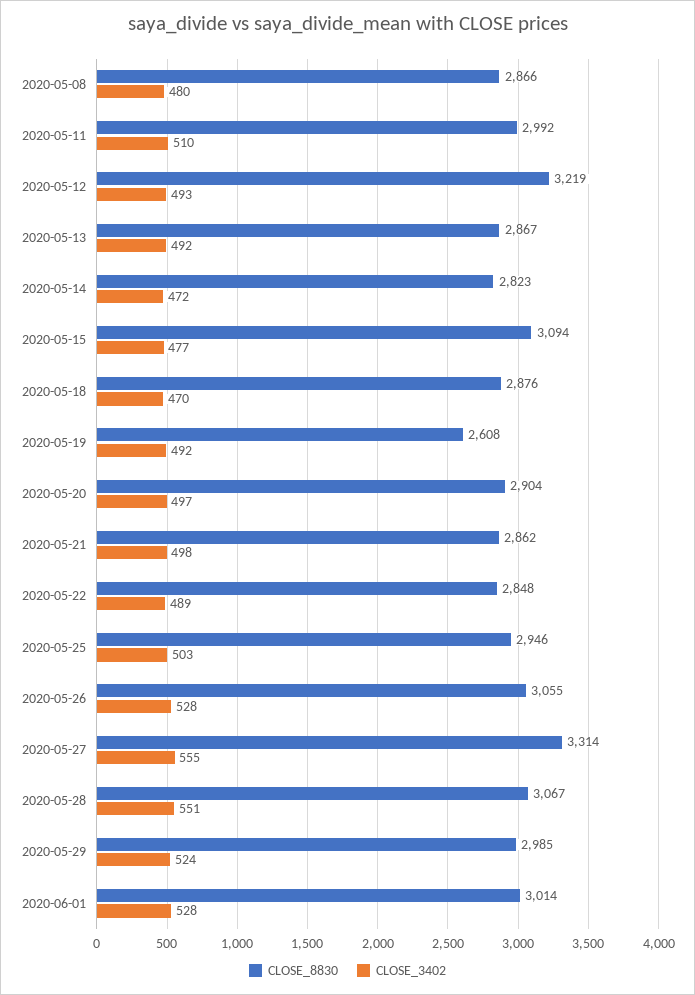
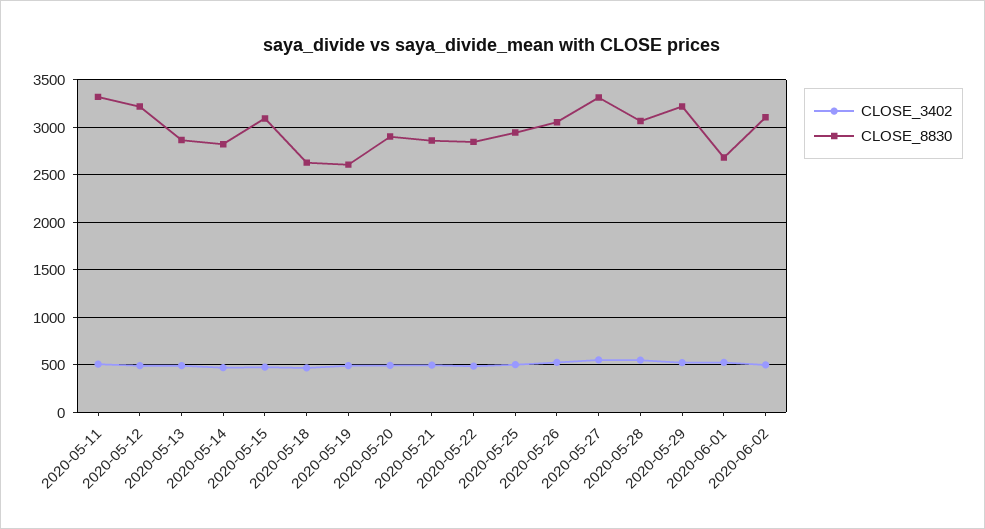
CLOSE_8830, 2020-05-08: 2866 -> none
CLOSE_3402, 2020-05-08: 480 -> none
CLOSE_8830, 2020-05-11: 2992 -> 3300
CLOSE_8830, 2020-05-18: 2876 -> 2600
CLOSE_8830, 2020-05-29: 2985 -> 3200
CLOSE_8830, 2020-06-01: 3014 -> 2700
CLOSE_3402, 2020-06-02: none -> 500
CLOSE_8830, 2020-06-02: none -> 3100

